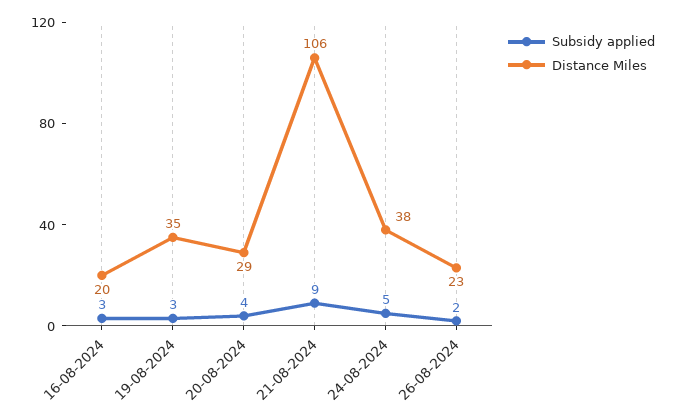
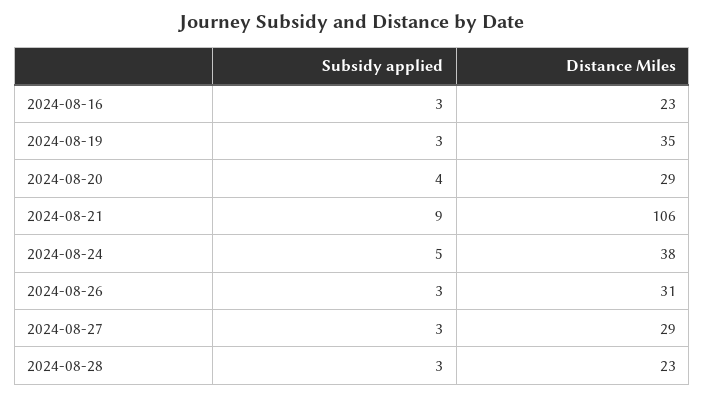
Distance Miles, 16-08-2024: 20 -> 23
Subsidy applied, 26-08-2024: 2 -> 3
Distance Miles, 26-08-2024: 23 -> 31
Subsidy applied, 2024-08-27: none -> 3
Distance Miles, 2024-08-27: none -> 29
Subsidy applied, 2024-08-28: none -> 3
Distance Miles, 2024-08-28: none -> 23

